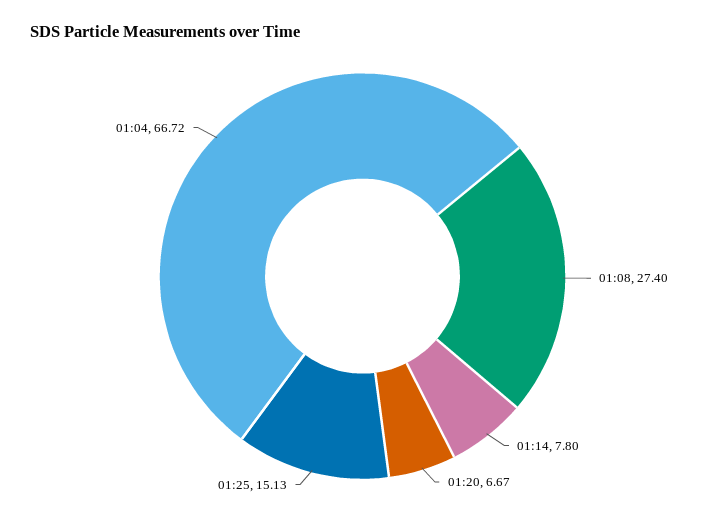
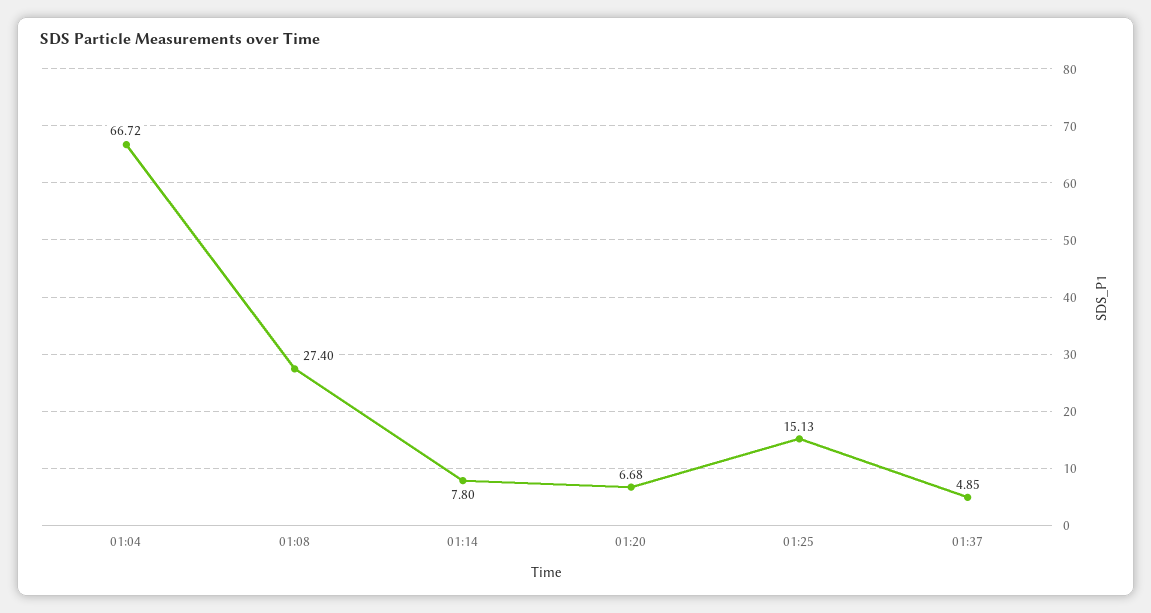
01:20: 6.67 -> 6.68
01:37: none -> 4.85

